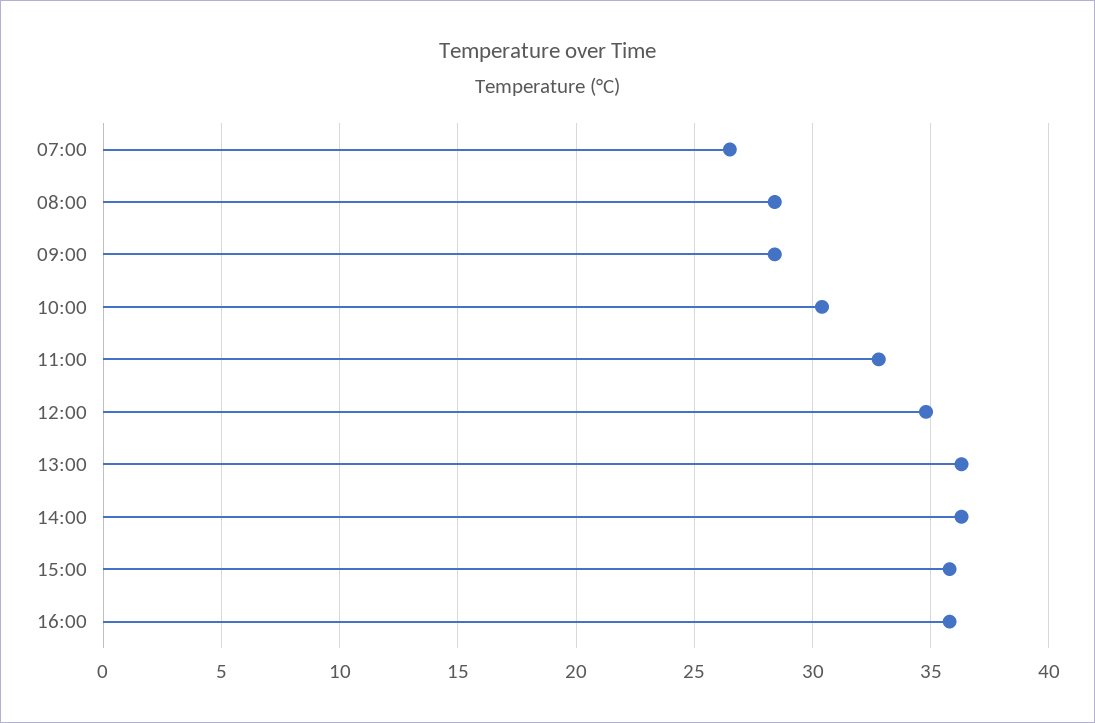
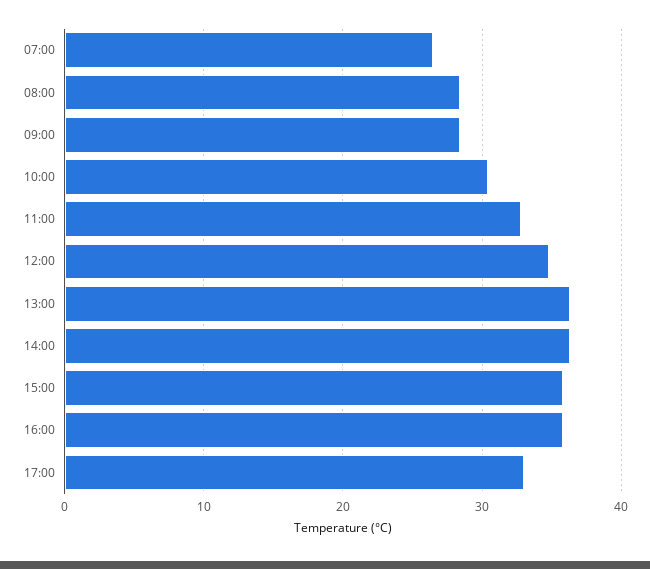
17:00: none -> 33

